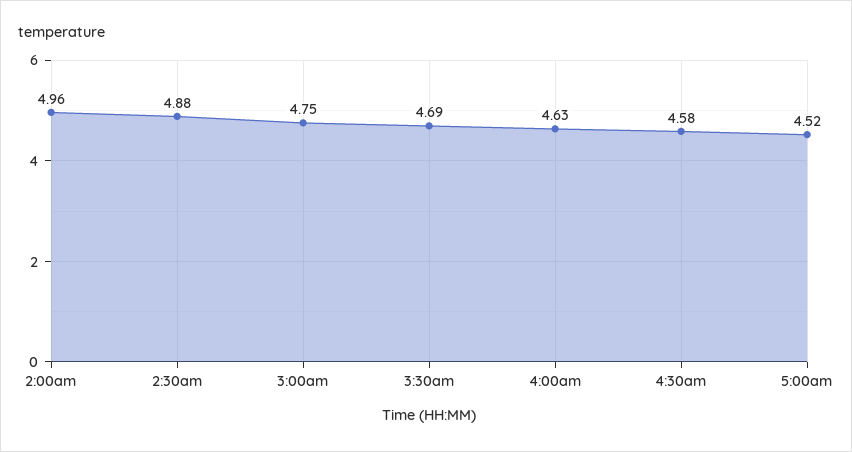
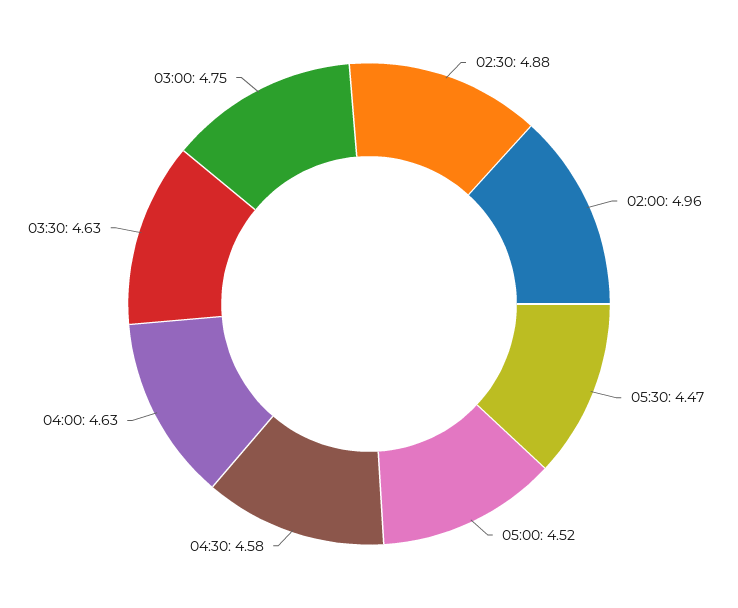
3:30am: 4.69 -> 4.63
05:30: none -> 4.47

